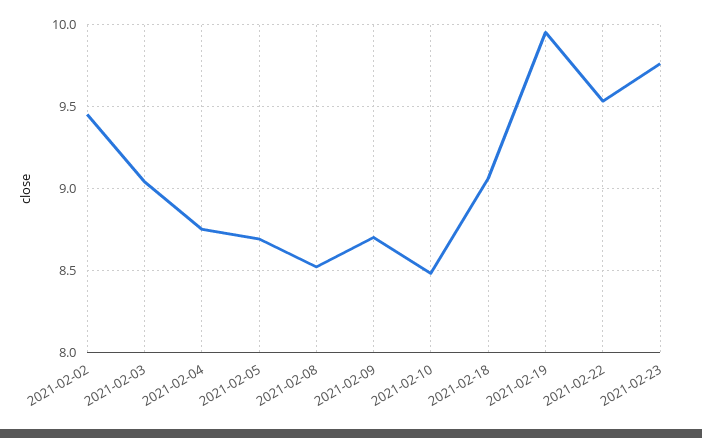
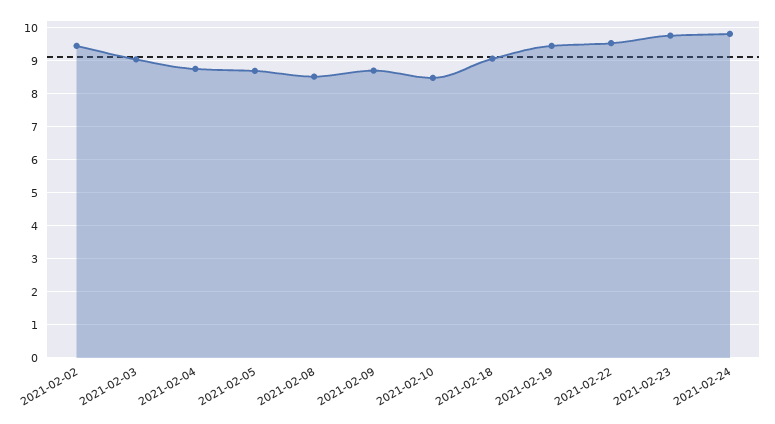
2021-02-19: 9.95 -> 9.4
2021-02-24: none -> 9.8

